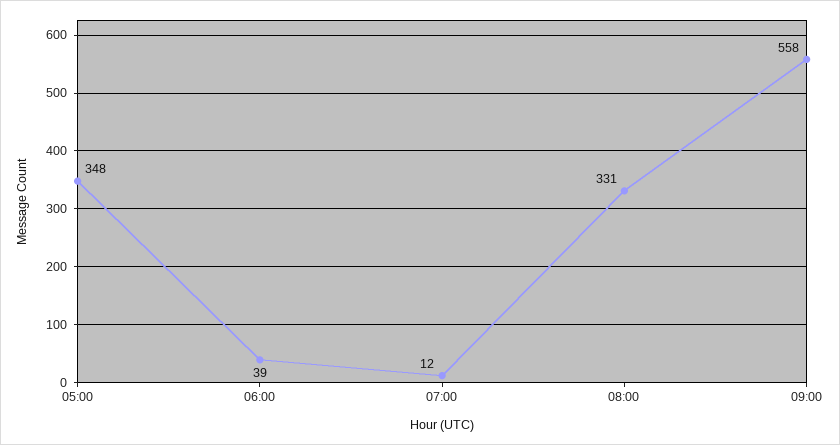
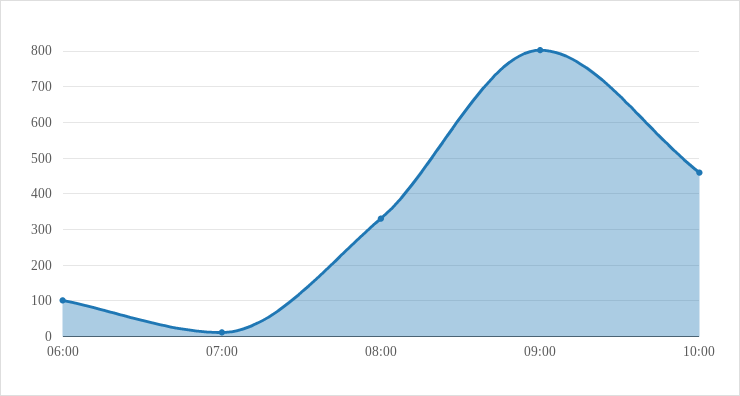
05:00: 348 -> none
06:00: 39 -> 100
09:00: 558 -> 800
10:00: none -> 460

